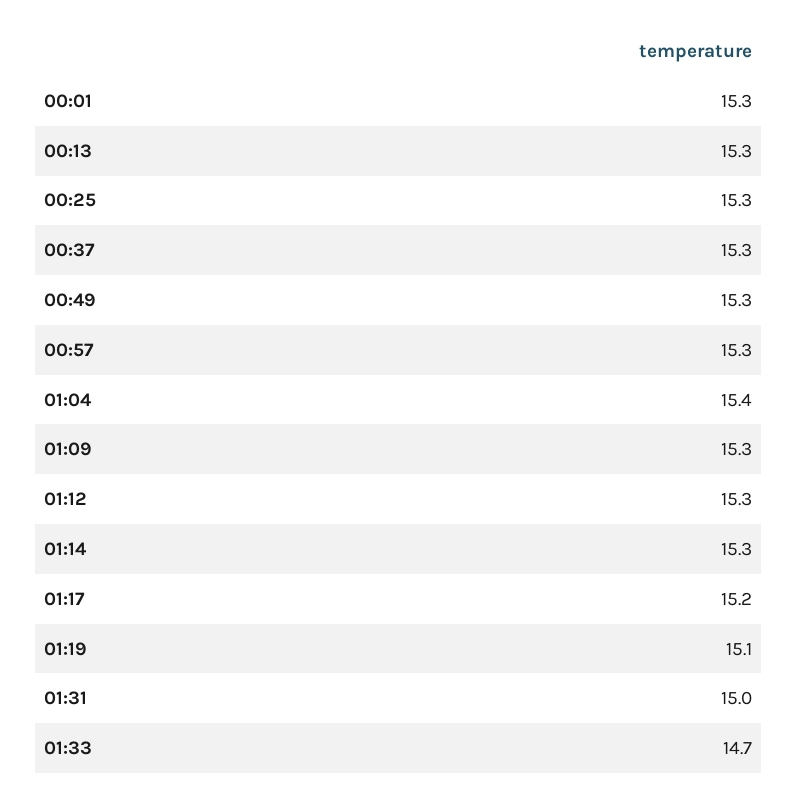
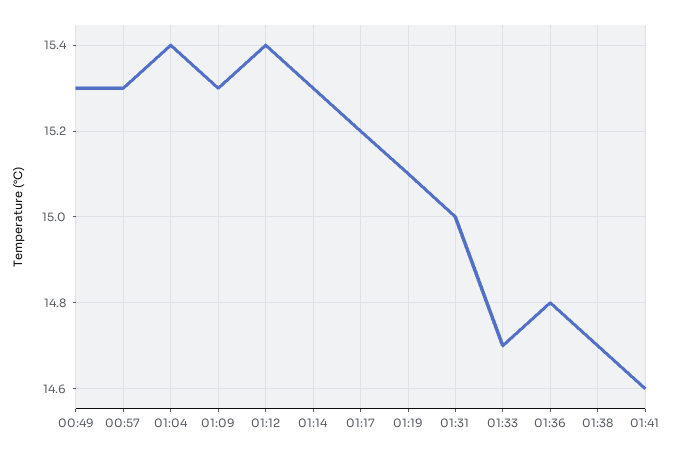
00:01: 15.3 -> none
00:13: 15.3 -> none
00:25: 15.3 -> none
00:37: 15.3 -> none
01:12: 15.3 -> 15.4
01:36: none -> 14.8
01:38: none -> 14.7
01:41: none -> 14.6

